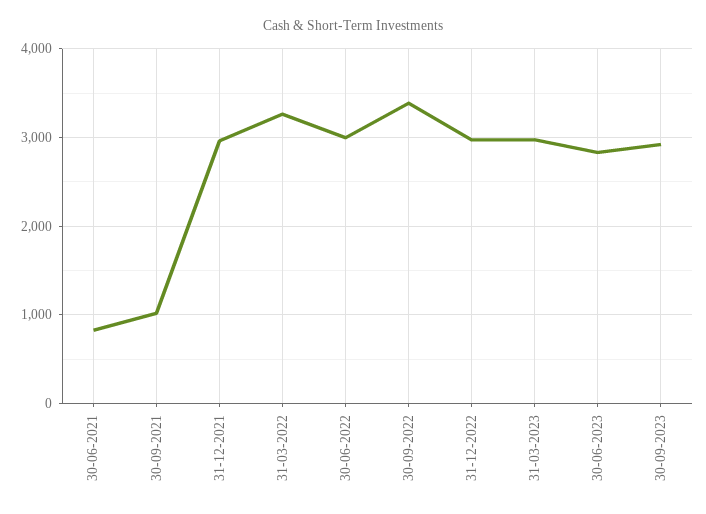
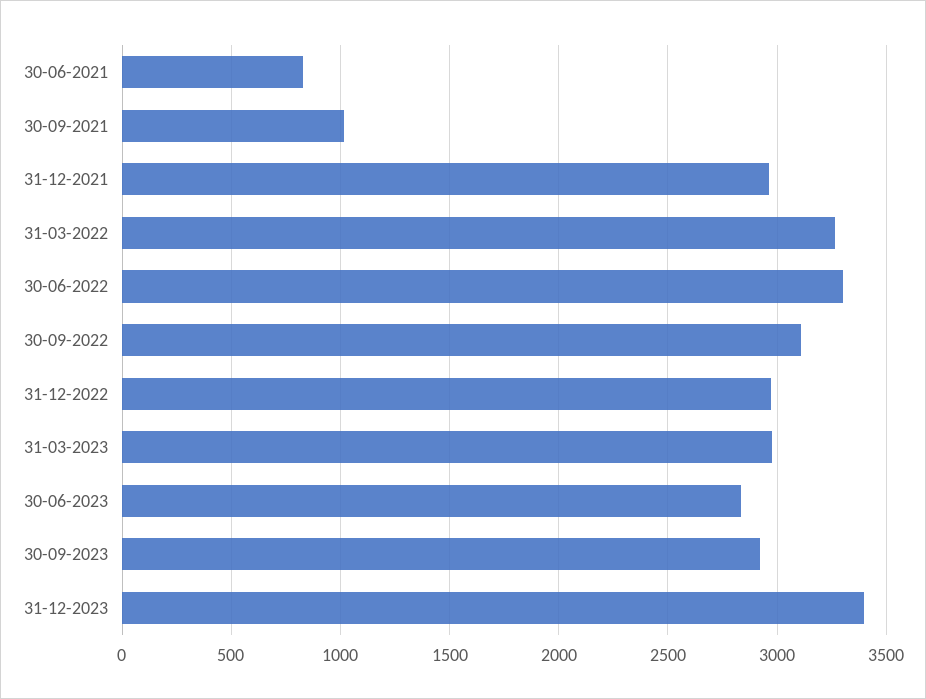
30-06-2022: 3000 -> 3300
30-09-2022: 3400 -> 3100
31-12-2023: none -> 3400

